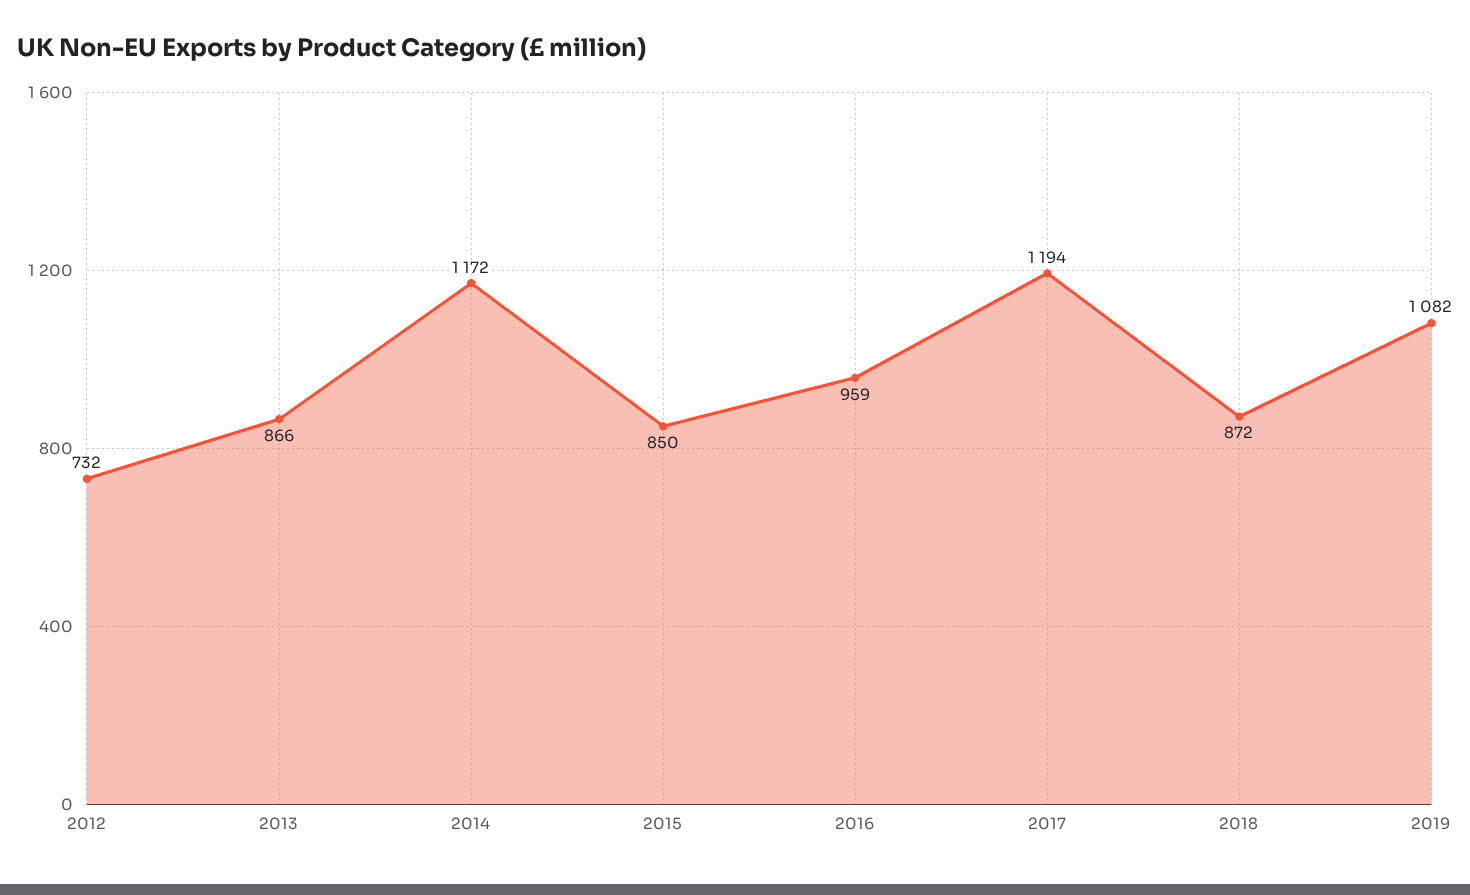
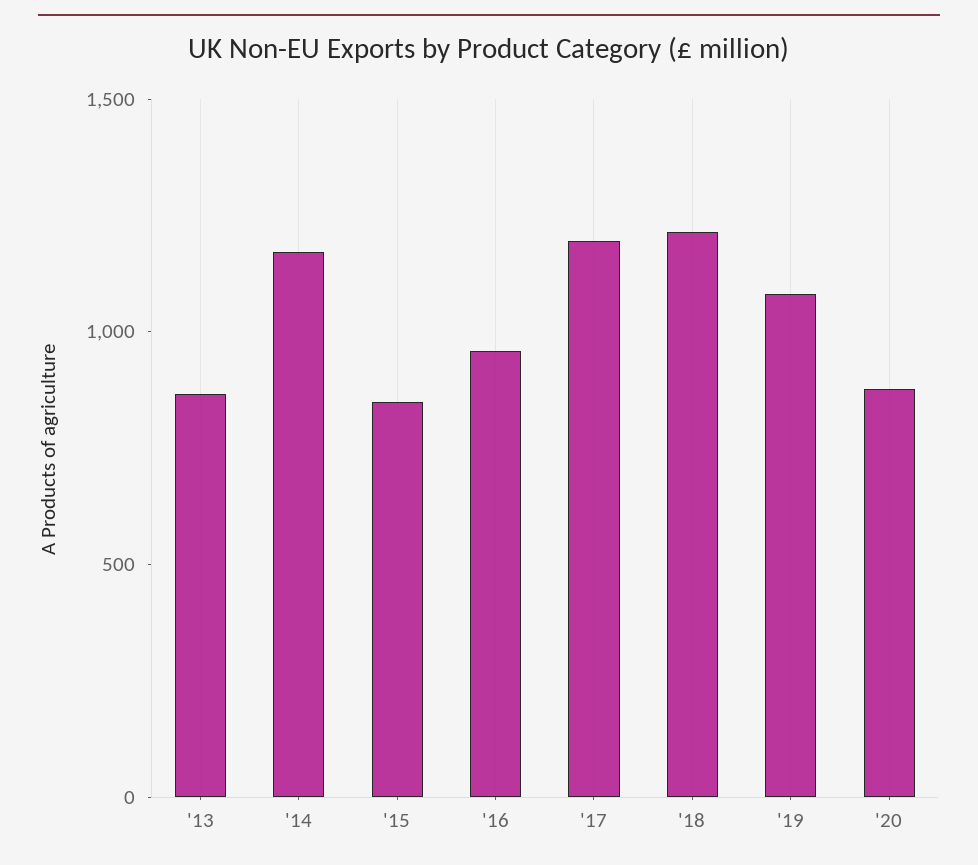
2012: 732 -> none
2018: 872 -> 1200
'20: none -> 900

